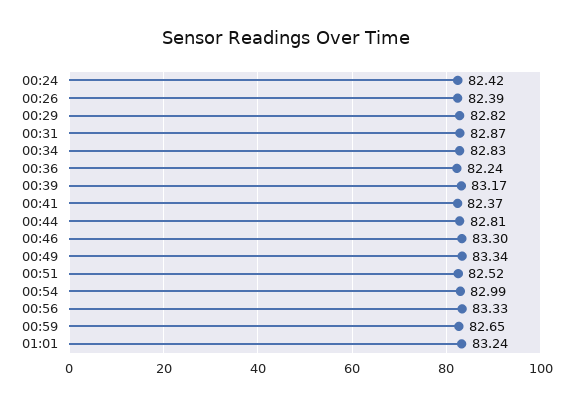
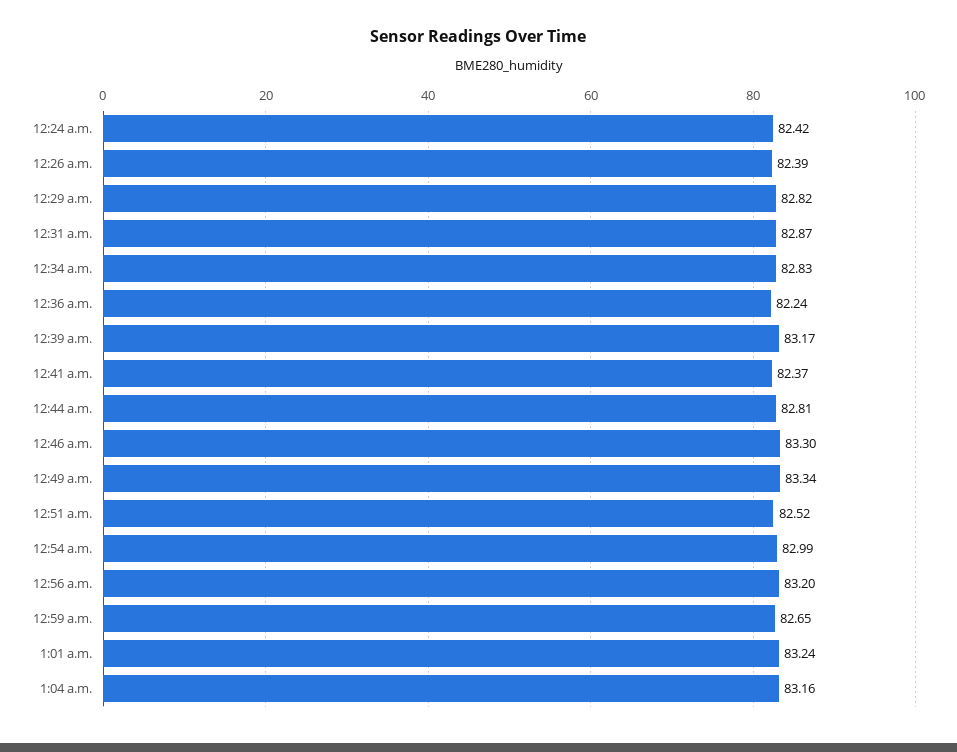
00:56: 83.33 -> 83.2
1:04 a.m.: none -> 83.16

